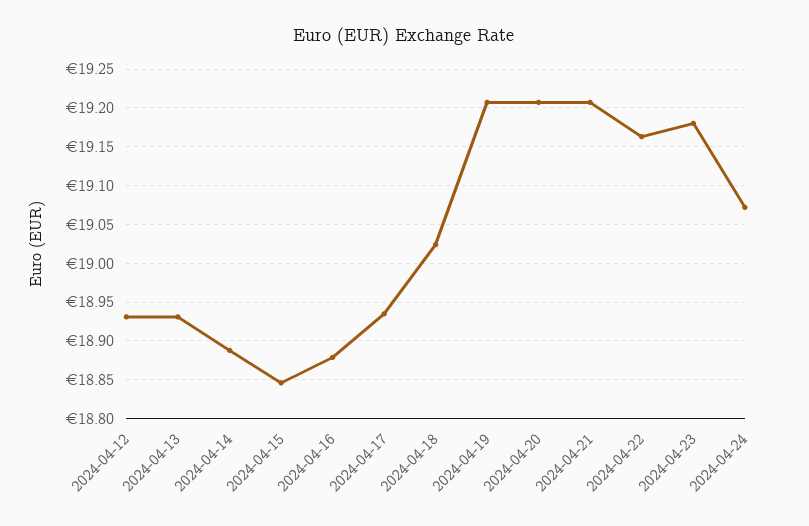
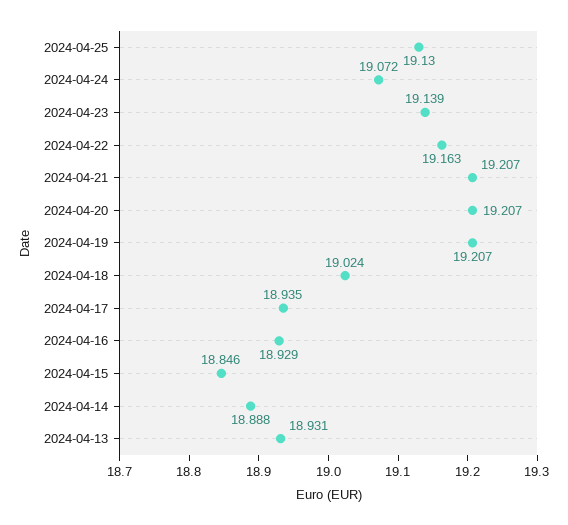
2024-04-12: 18.93 -> none
2024-04-16: 18.88 -> 18.929
2024-04-23: 19.18 -> 19.139
2024-04-25: none -> 19.13

